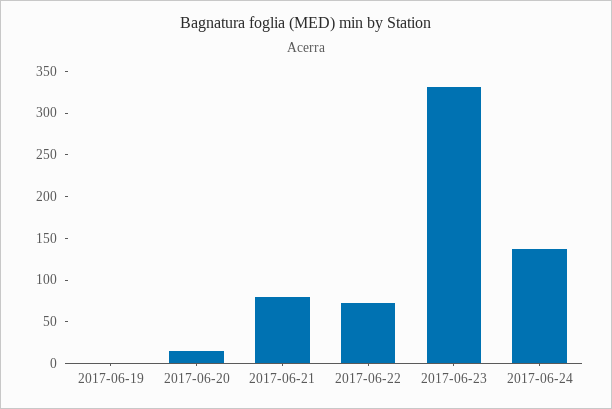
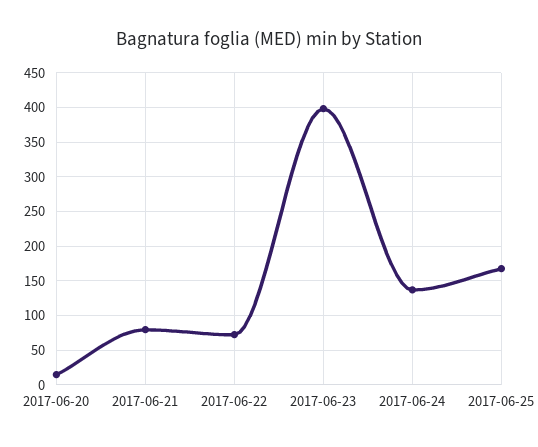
2017-06-19: 0 -> none
2017-06-23: 330 -> 400
2017-06-25: none -> 170

